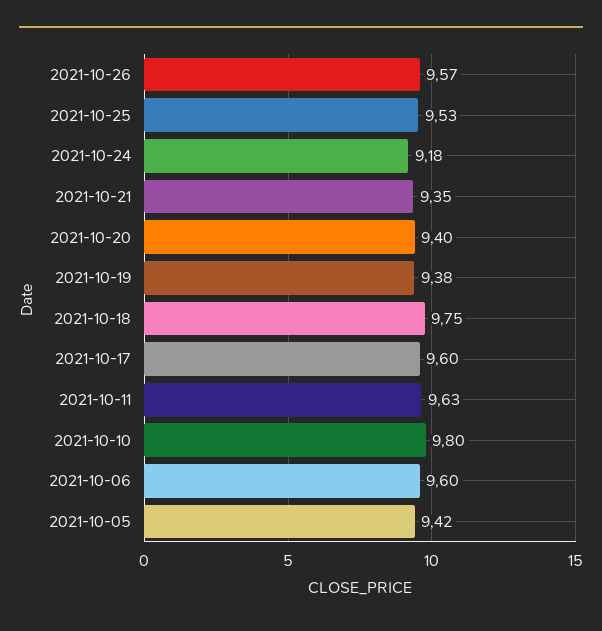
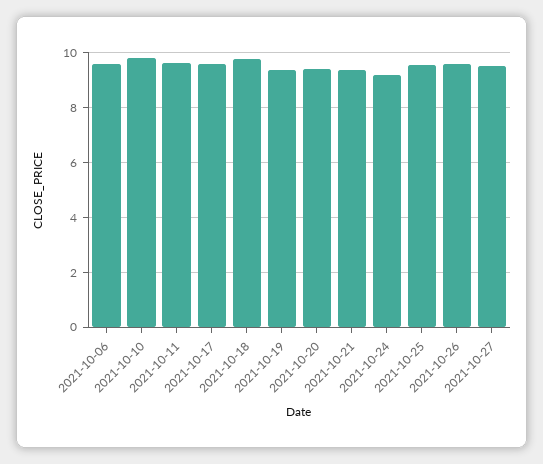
2021-10-05: 9.42 -> none
2021-10-27: none -> 9.5

